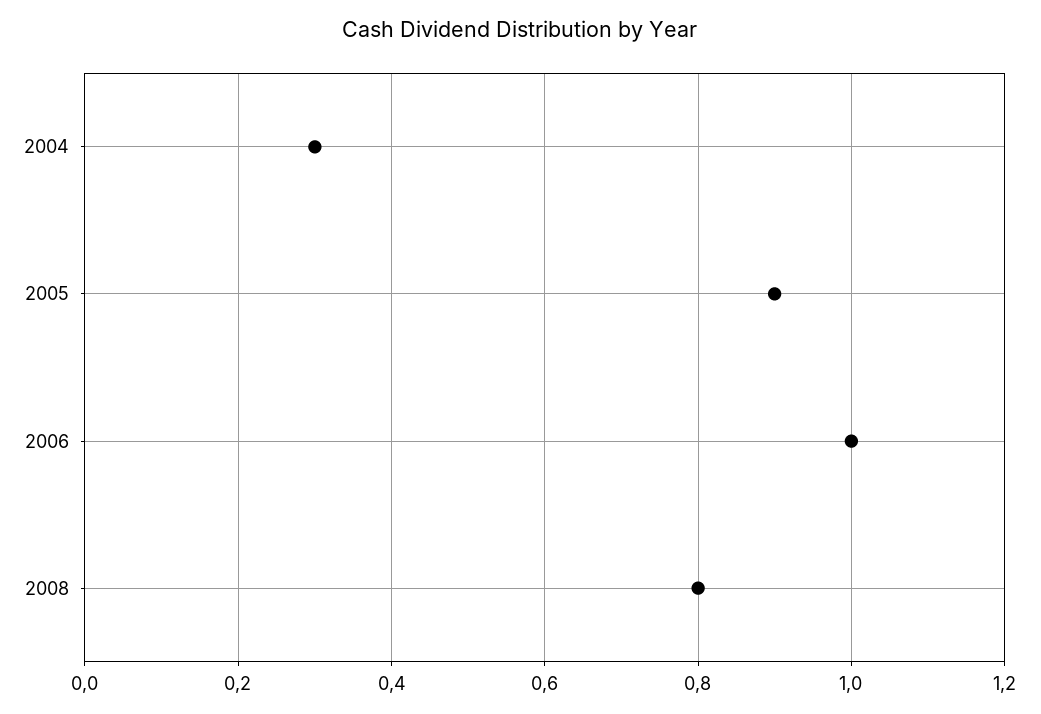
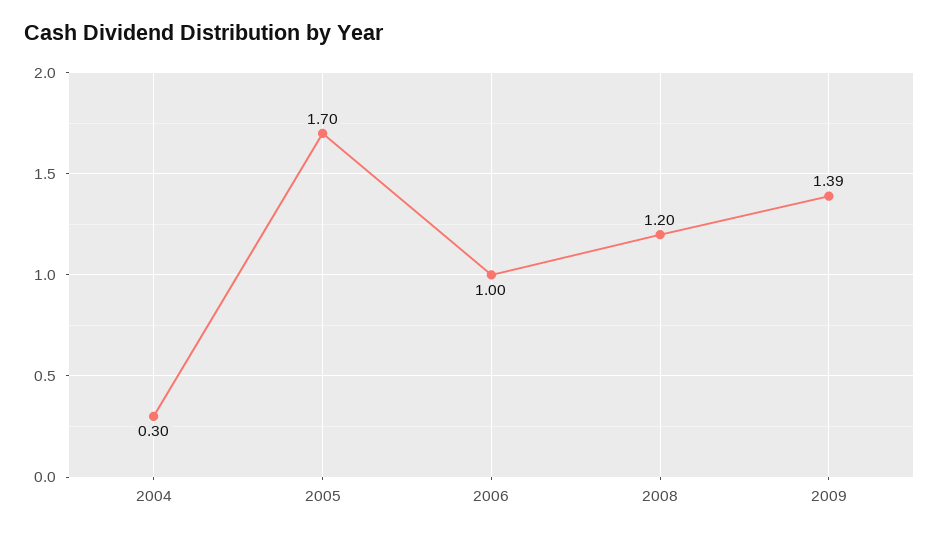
2005: 0.9 -> 1.7
2008: 0.8 -> 1.2
2009: none -> 1.39

